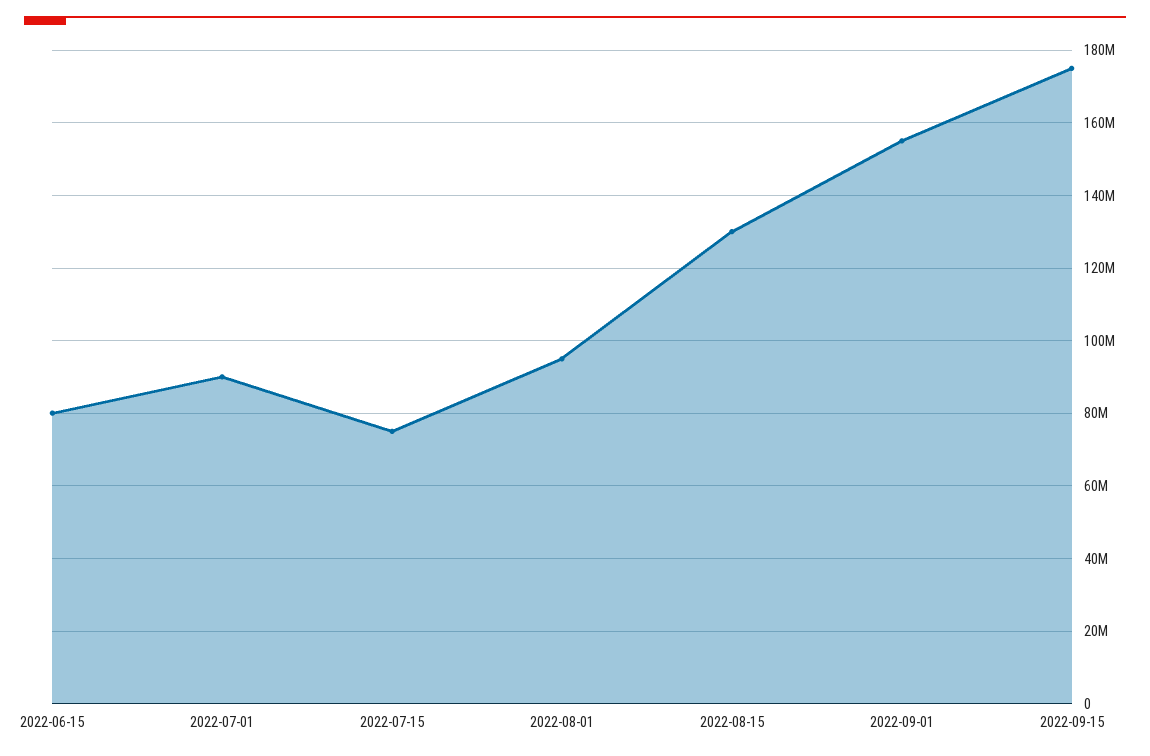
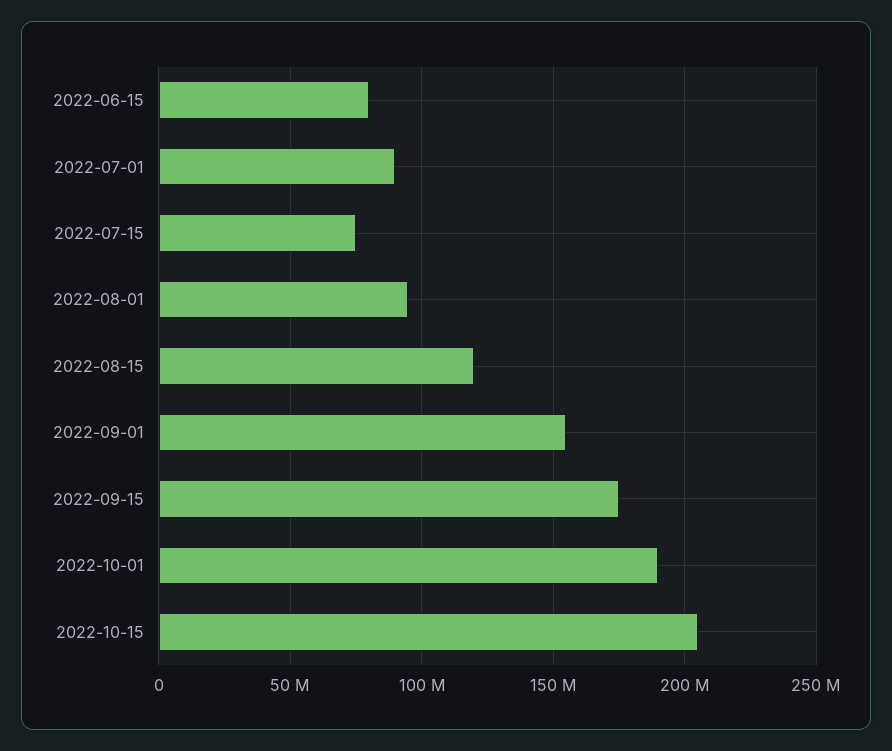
2022-08-15: 130000000 -> 120000000
2022-10-01: none -> 190000000
2022-10-15: none -> 205000000

